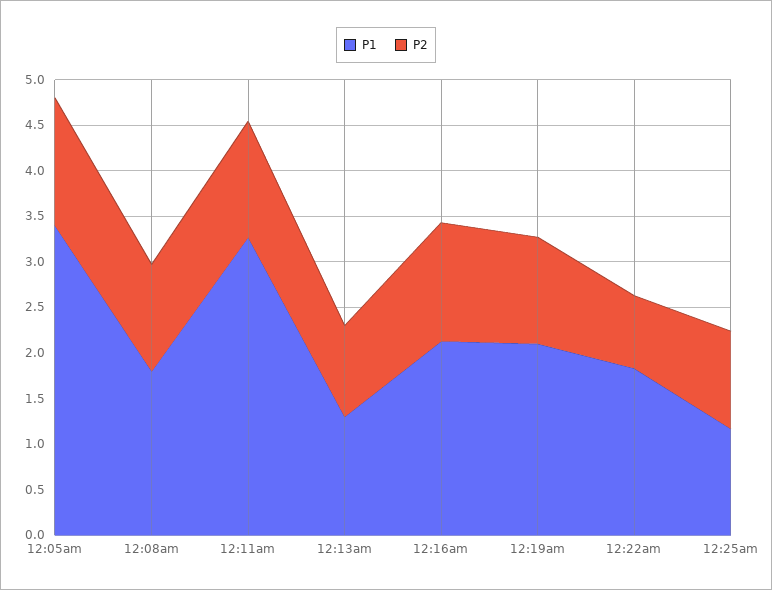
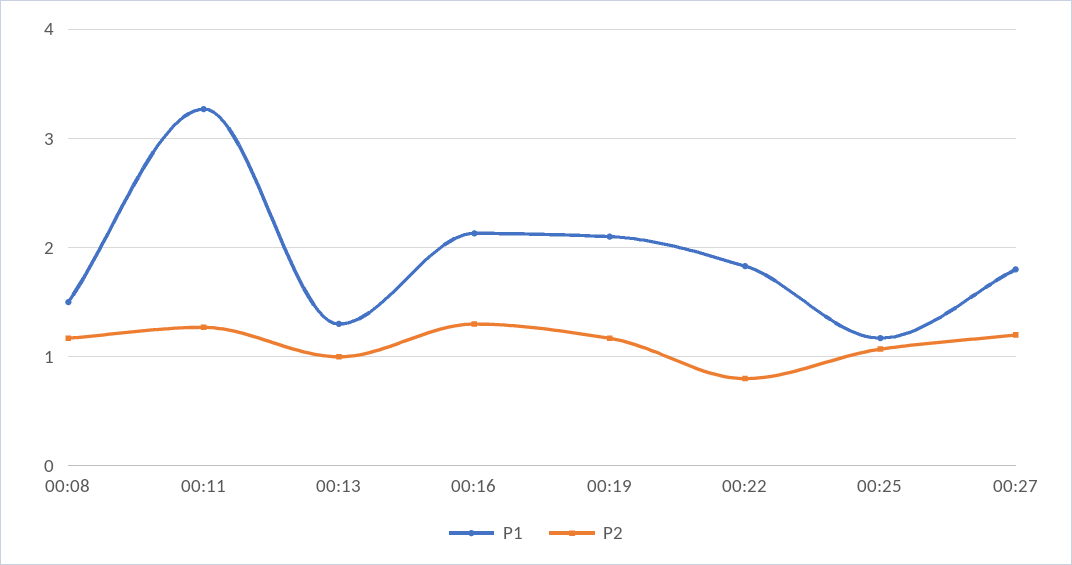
P1, 12:05am: 3.4 -> none
P2, 12:05am: 1.4 -> none
P1, 12:08am: 1.8 -> 1.5
P1, 00:27: none -> 1.8
P2, 00:27: none -> 1.2

